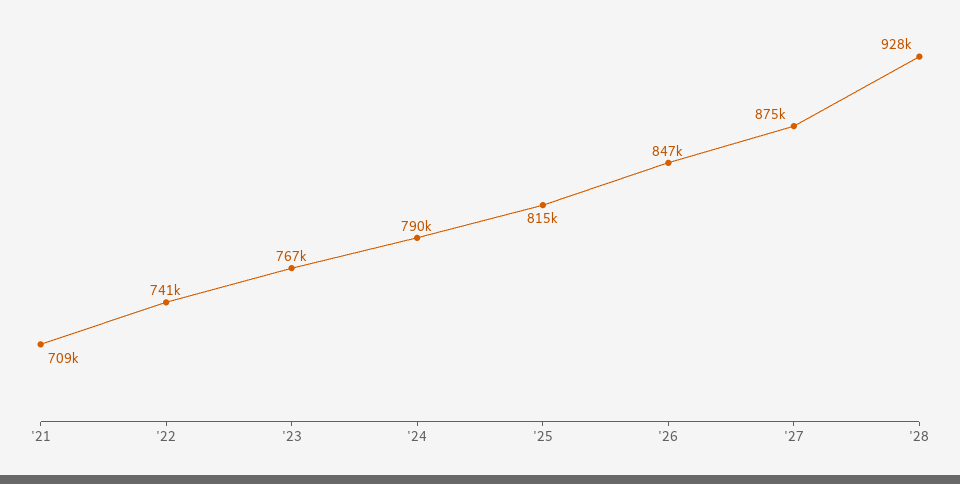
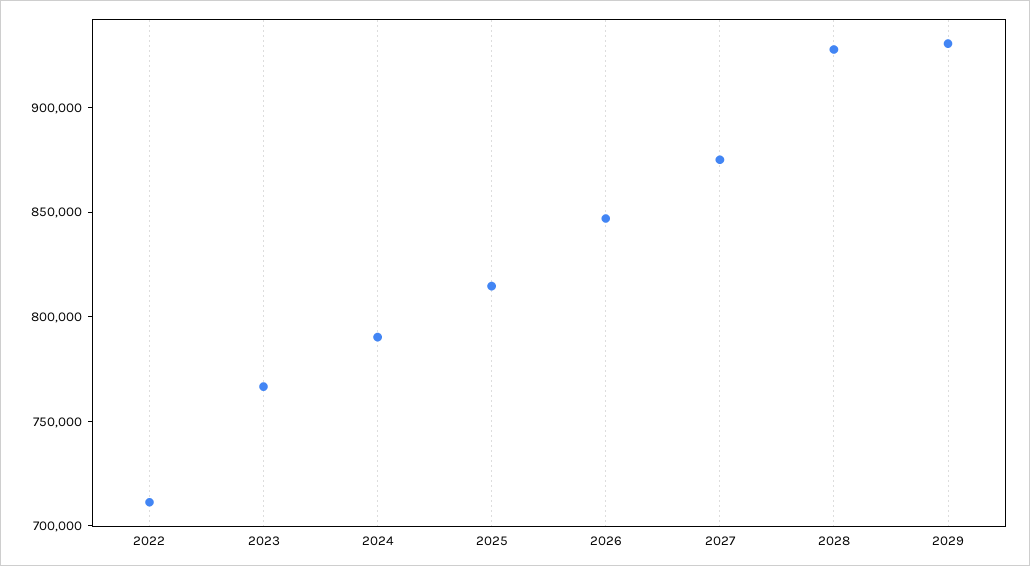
'21: 709000 -> none
'22: 741000 -> 710000
2029: none -> 930000

